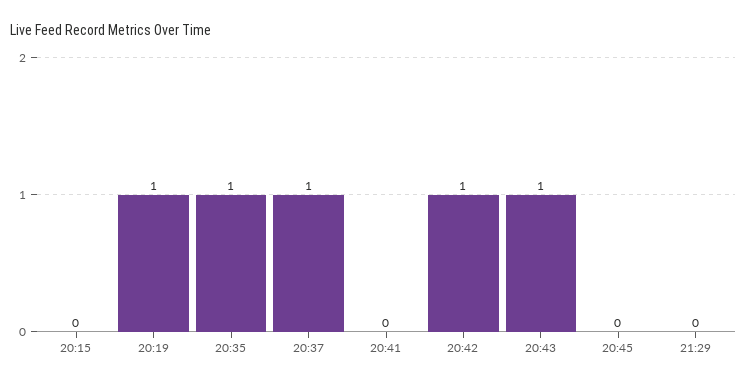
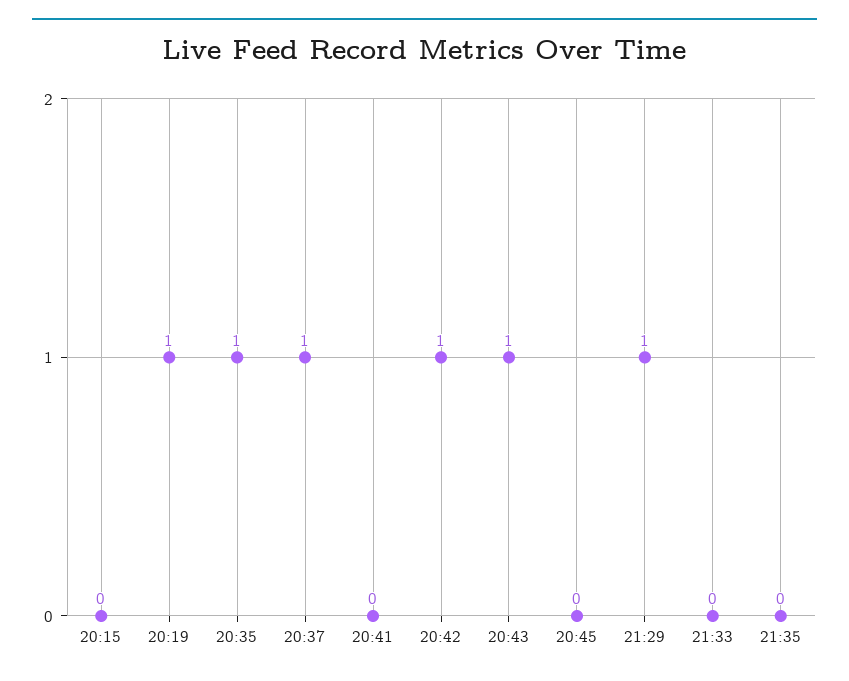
21:29: 0 -> 1
21:33: none -> 0
21:35: none -> 0

